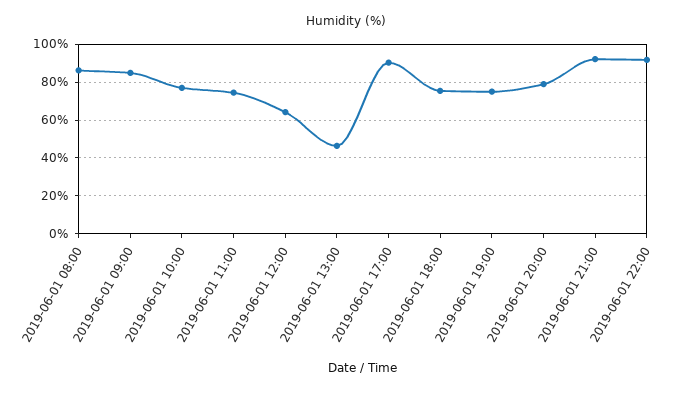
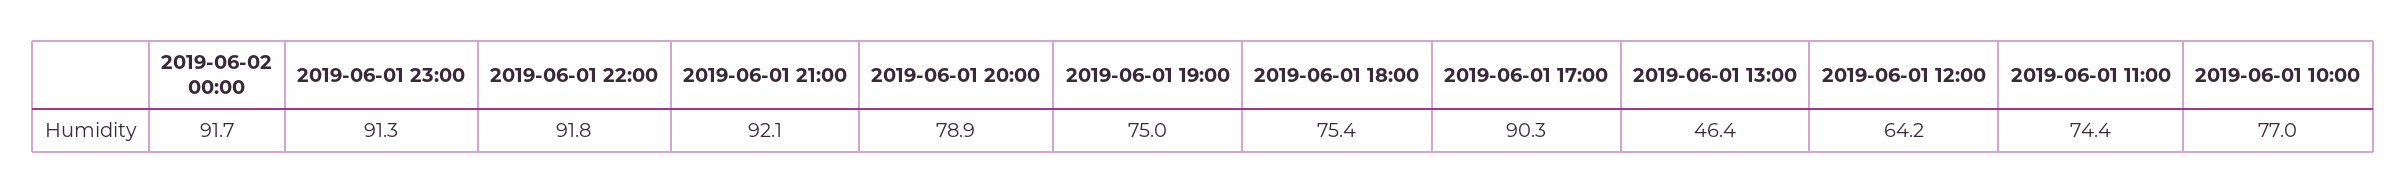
2019-06-01 08:00: 85 -> none
2019-06-01 09:00: 85 -> none
2019-06-02 00:00: none -> 91.7
2019-06-01 23:00: none -> 91.3

